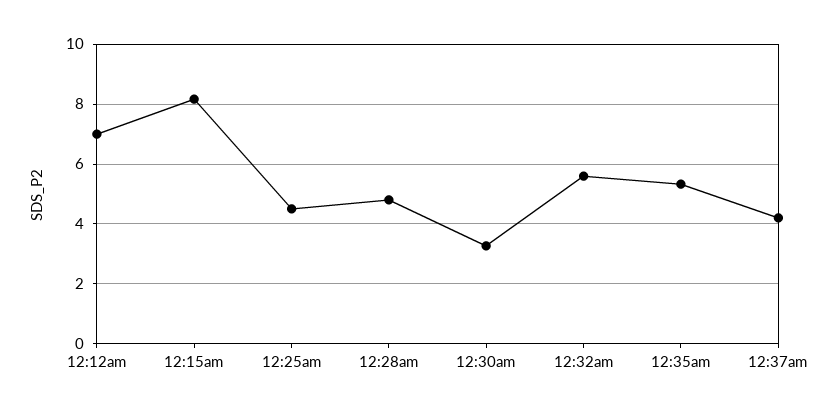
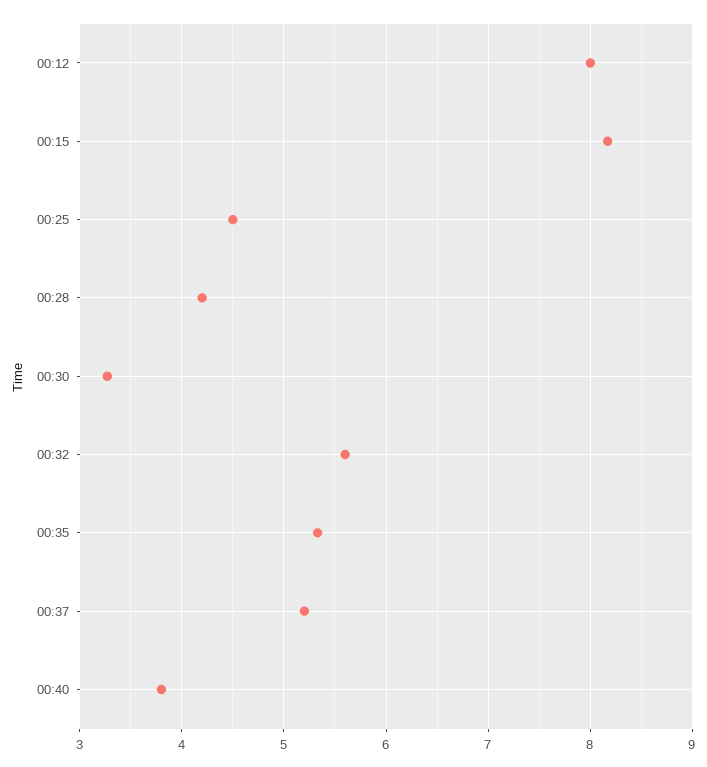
12:12am: 7 -> 8
12:28am: 4.75 -> 4.2
12:37am: 4.25 -> 5.2
00:40: none -> 3.8

